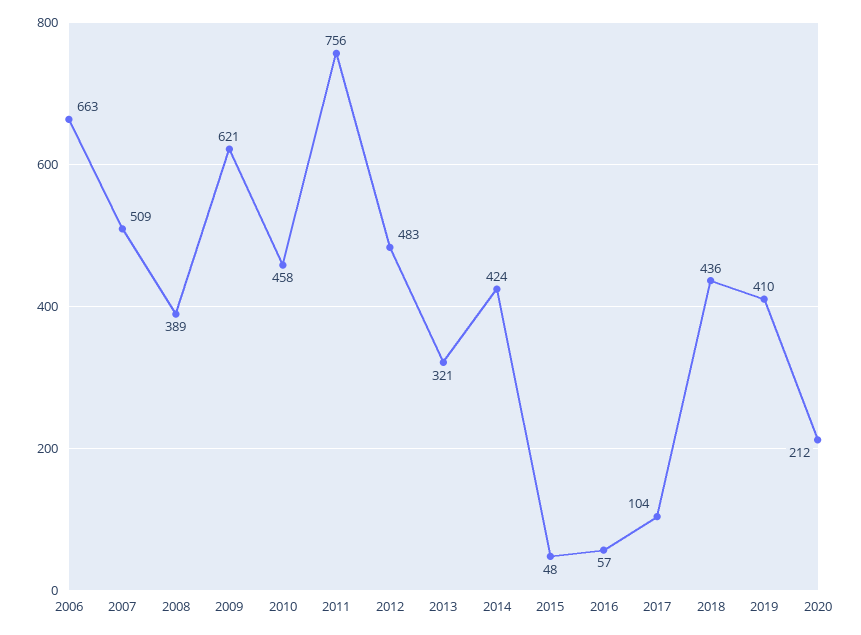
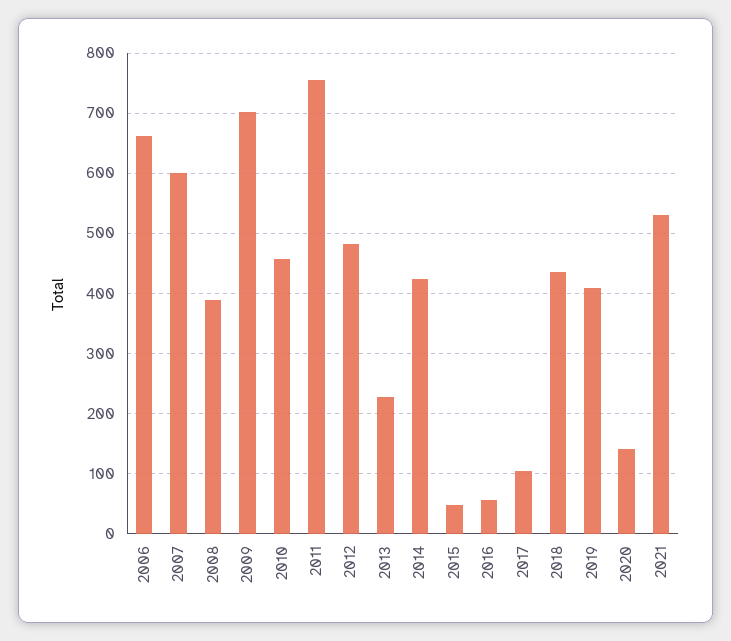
2007: 509 -> 600
2009: 621 -> 700
2013: 321 -> 230
2020: 212 -> 140
2021: none -> 530

